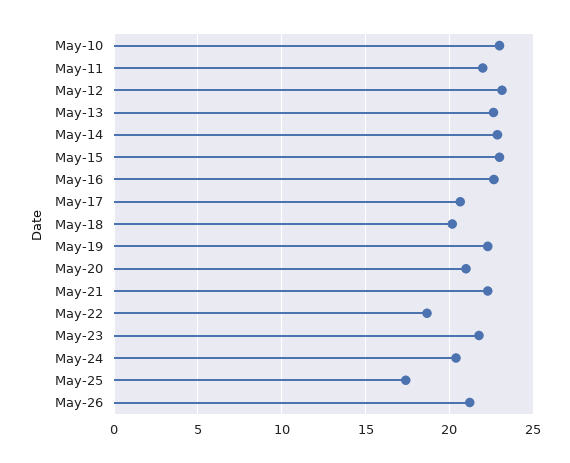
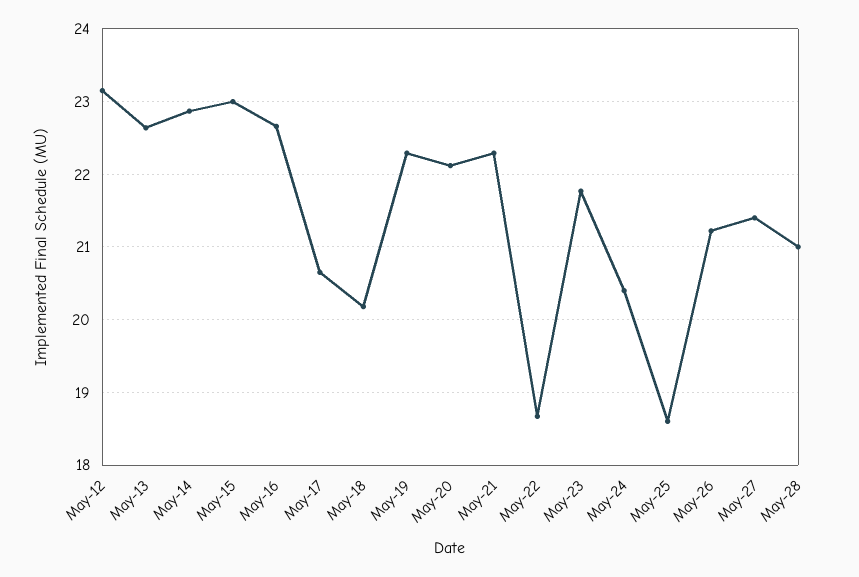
May-10: 23 -> none
May-11: 22 -> none
May-20: 21 -> 22.1
May-25: 17.5 -> 18.6
May-27: none -> 21.4
May-28: none -> 21

